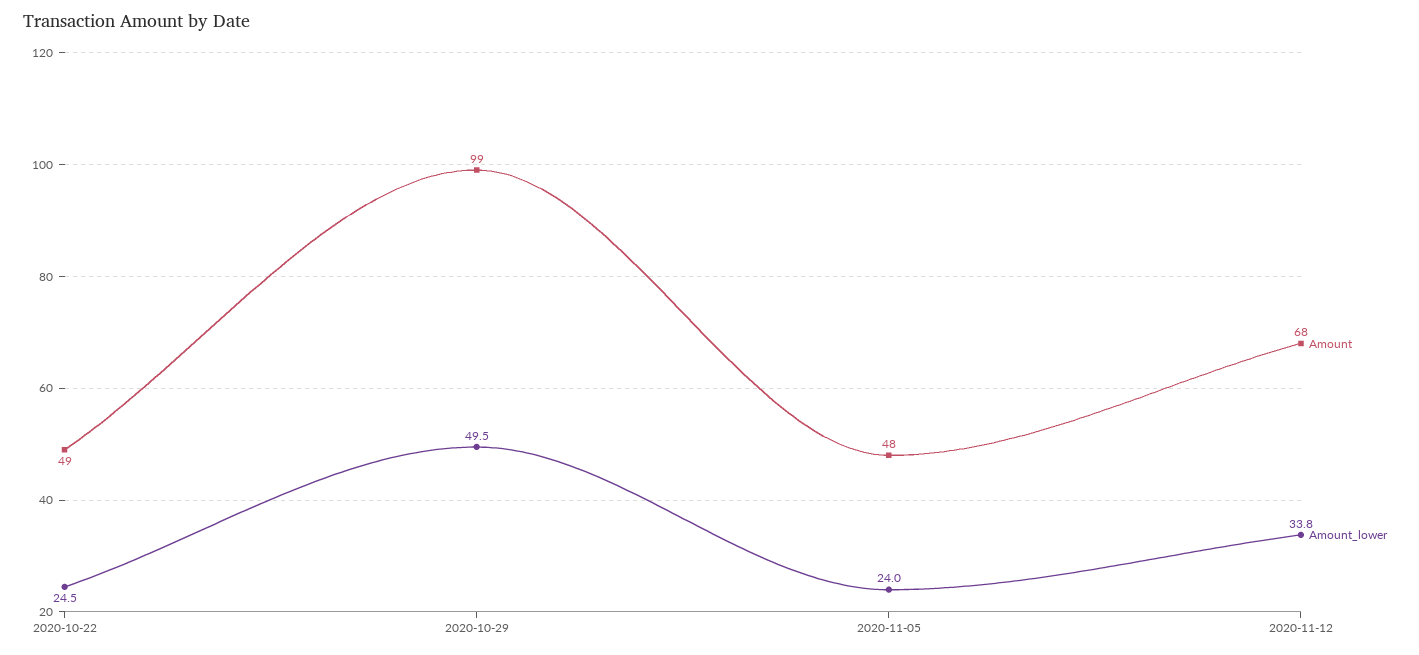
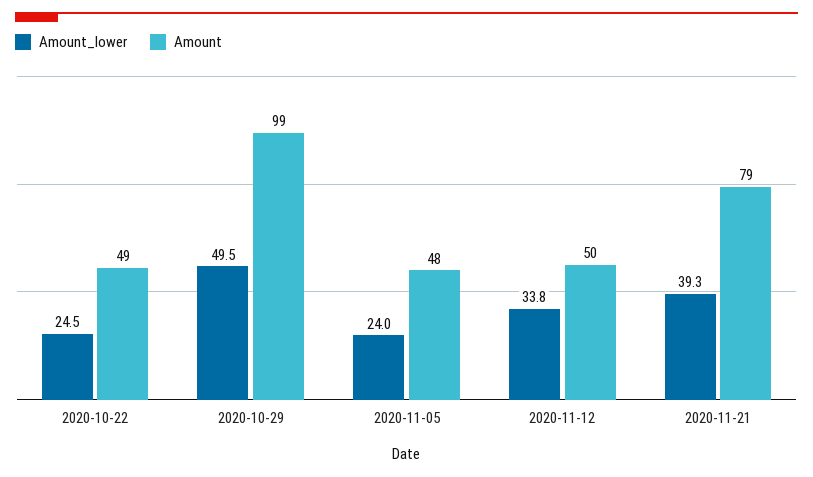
Amount, 2020-11-12: 68 -> 50
Amount_lower, 2020-11-21: none -> 39.3
Amount, 2020-11-21: none -> 79

